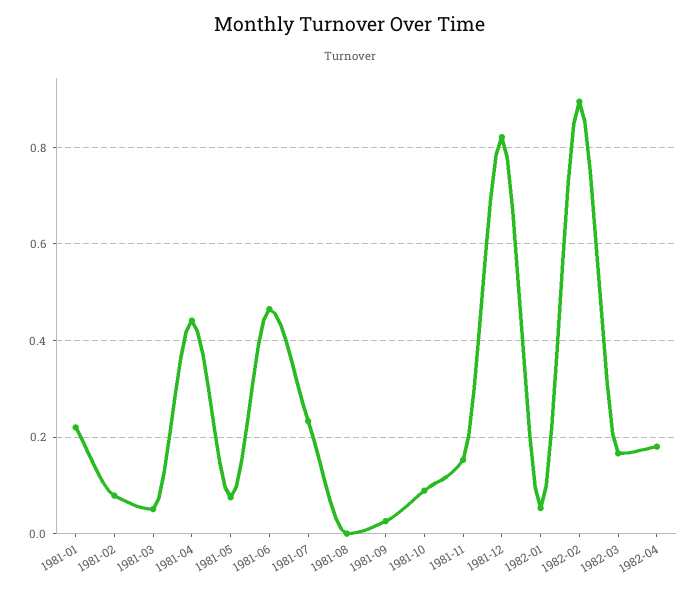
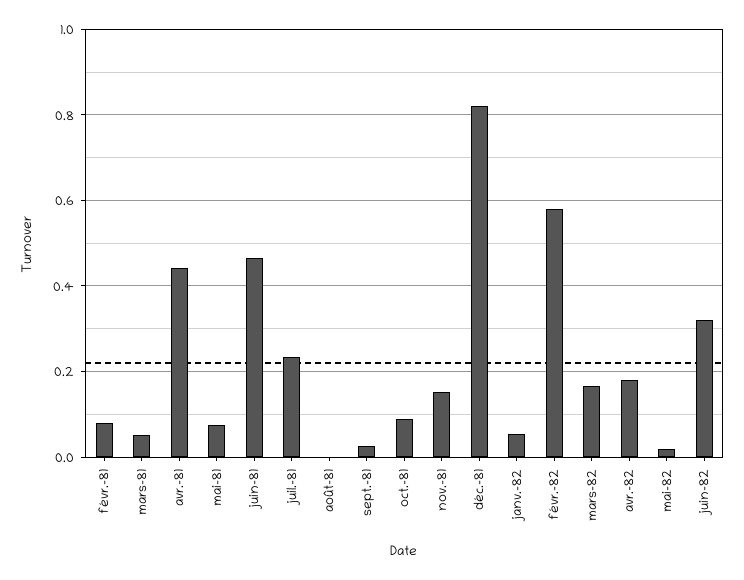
1981-01: 0.22 -> none
1982-02: 0.9 -> 0.58
mai-82: none -> 0.02
juin-82: none -> 0.32

